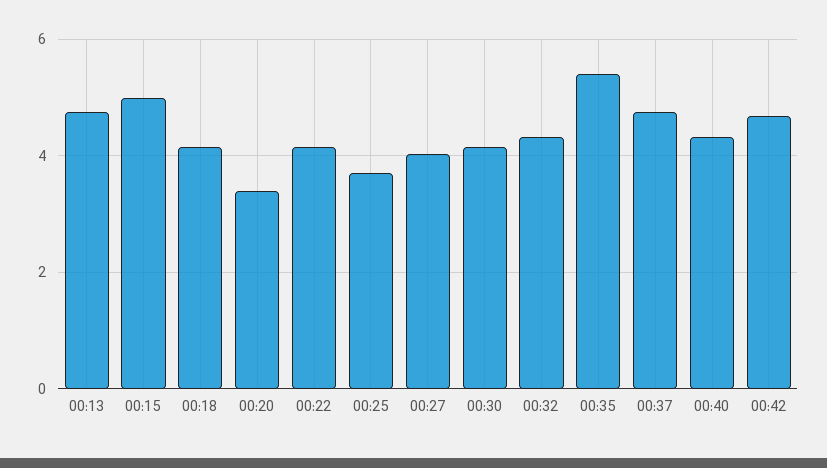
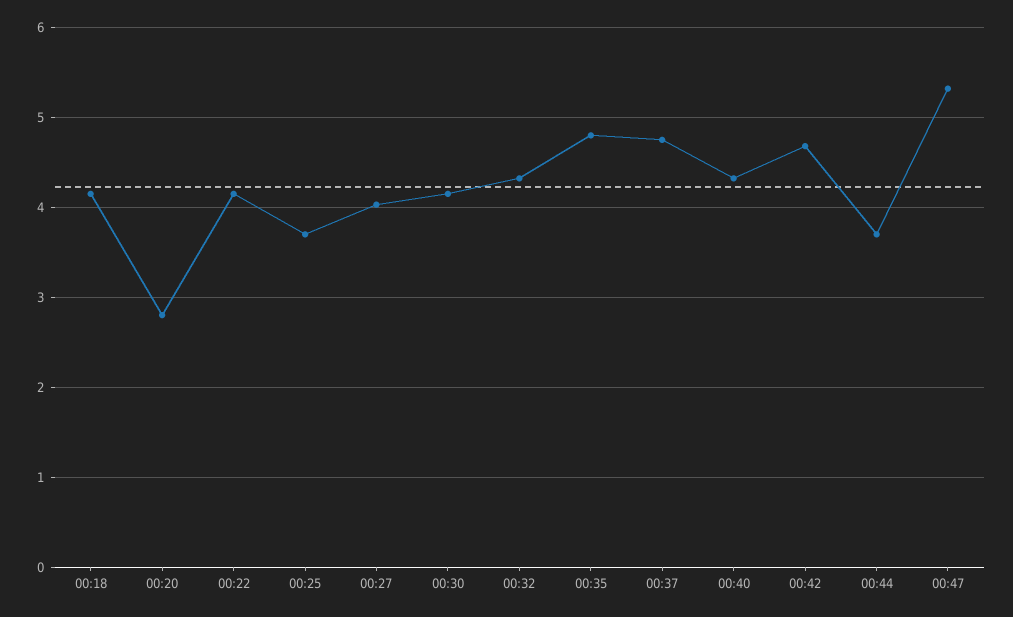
00:13: 4.8 -> none
00:15: 5 -> none
00:20: 3.4 -> 2.8
00:35: 5.4 -> 4.8
00:44: none -> 3.7
00:47: none -> 5.3

